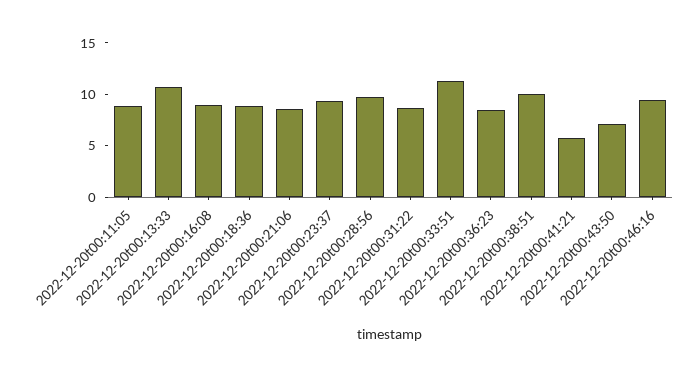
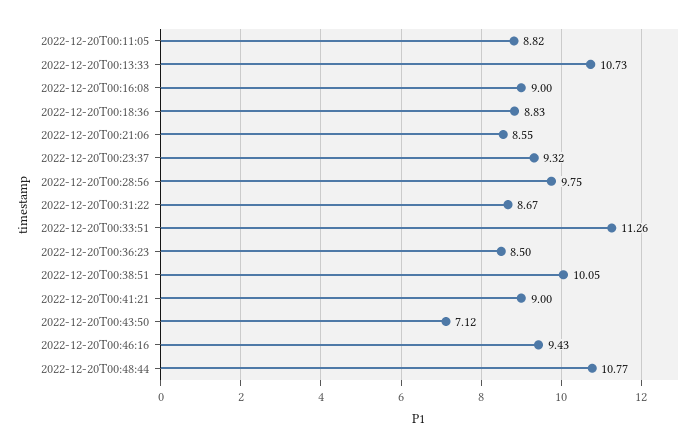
2022-12-20t00:41:21: 6 -> 9
2022-12-20T00:48:44: none -> 10.77

